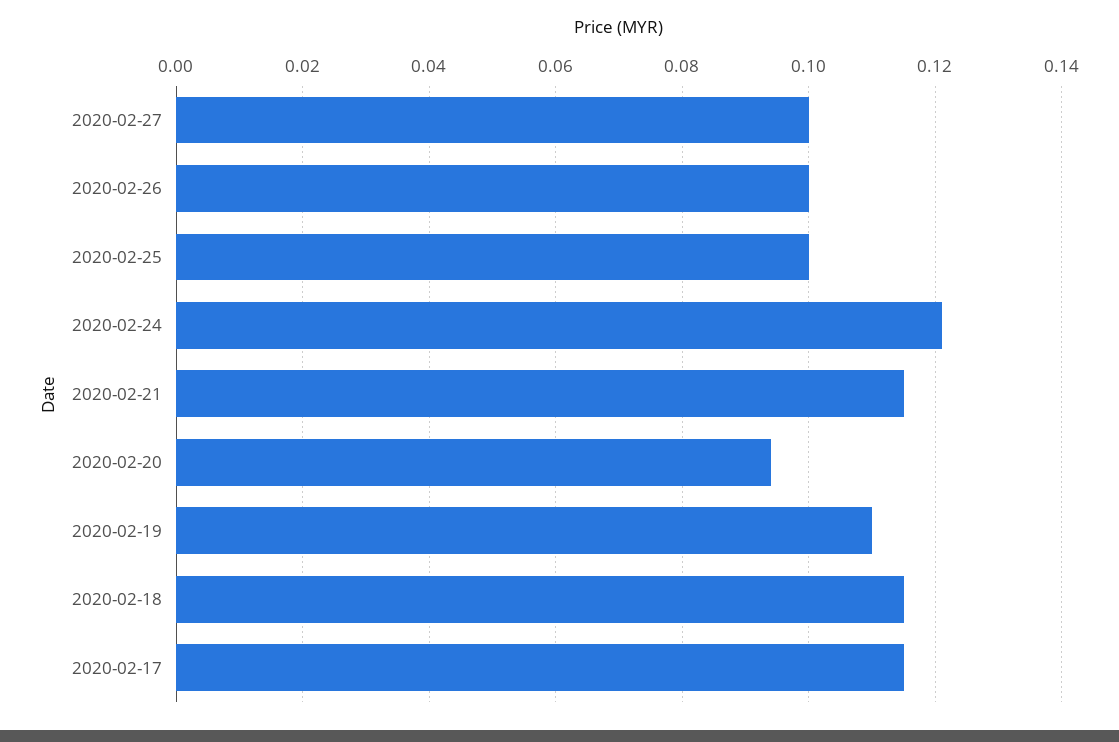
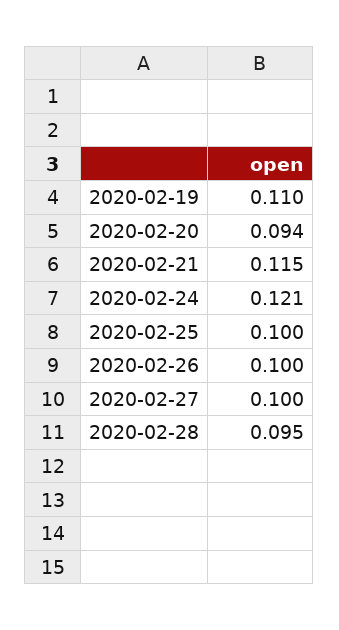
2020-02-18: 0.115 -> none
2020-02-17: 0.115 -> none
2020-02-28: none -> 0.095

